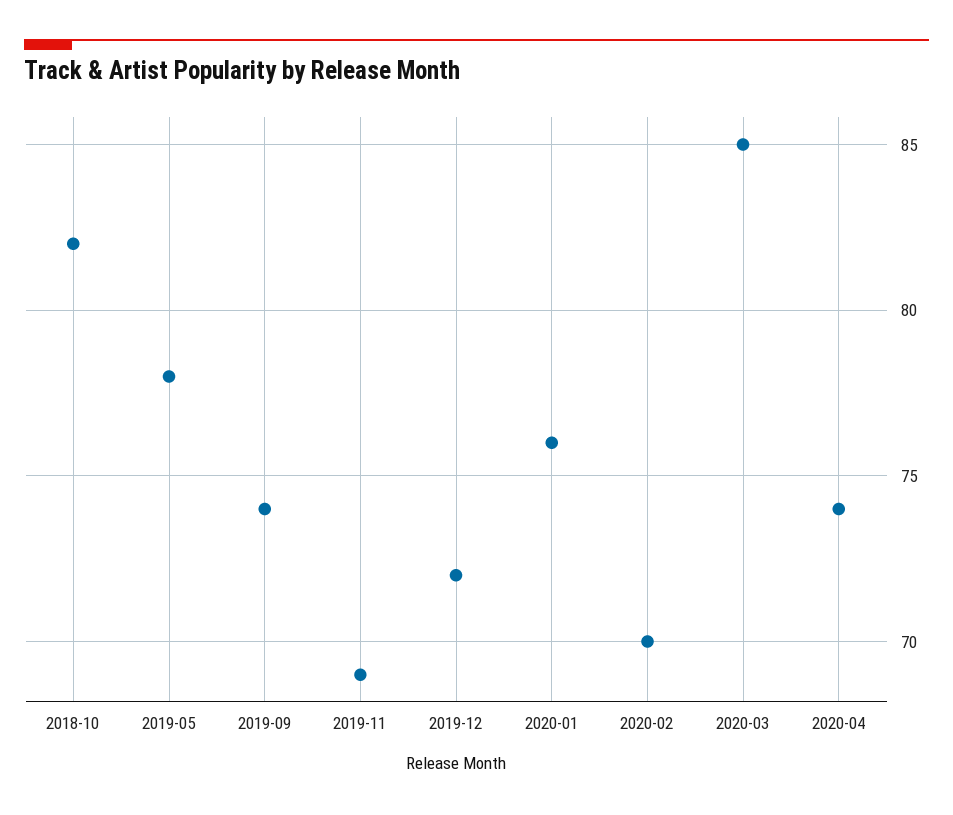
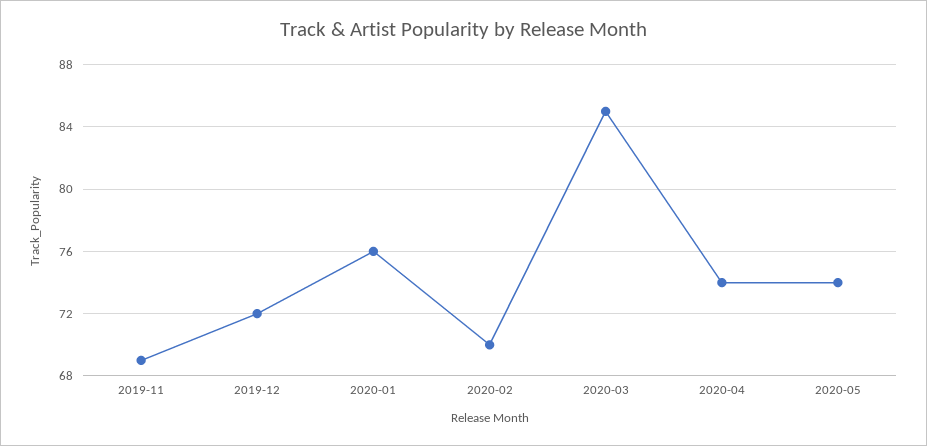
2018-10: 82 -> none
2019-05: 78 -> none
2019-09: 74 -> none
2020-05: none -> 74

